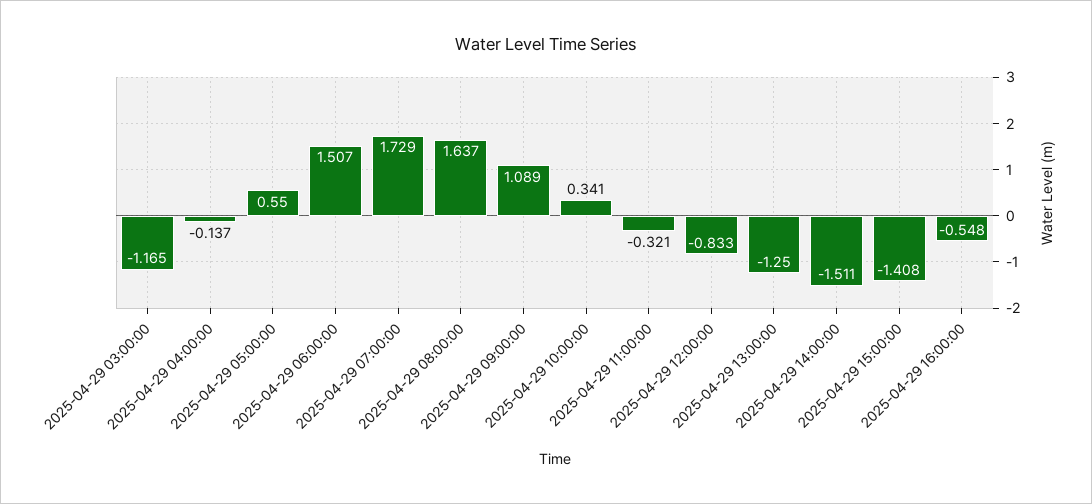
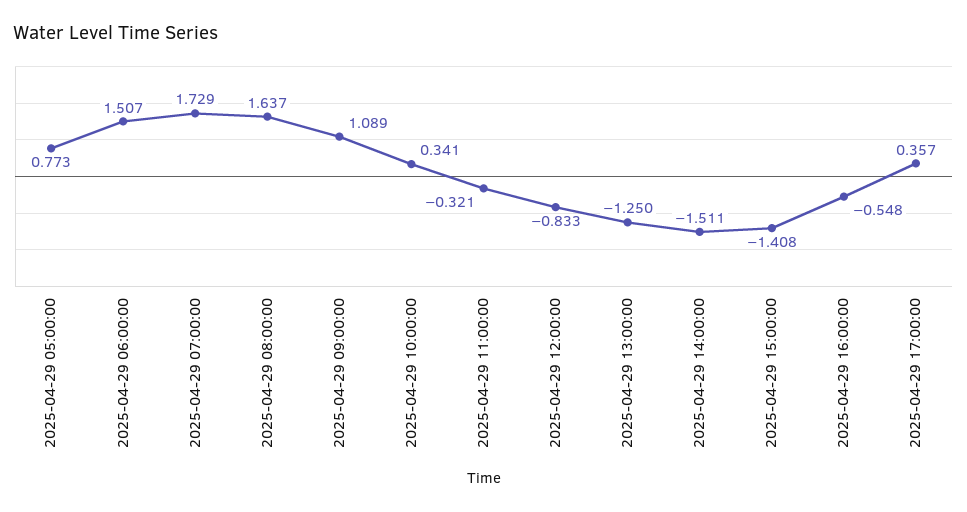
2025-04-29 03:00:00: -1.165 -> none
2025-04-29 04:00:00: -0.137 -> none
2025-04-29 05:00:00: 0.55 -> 0.773
2025-04-29 17:00:00: none -> 0.357

